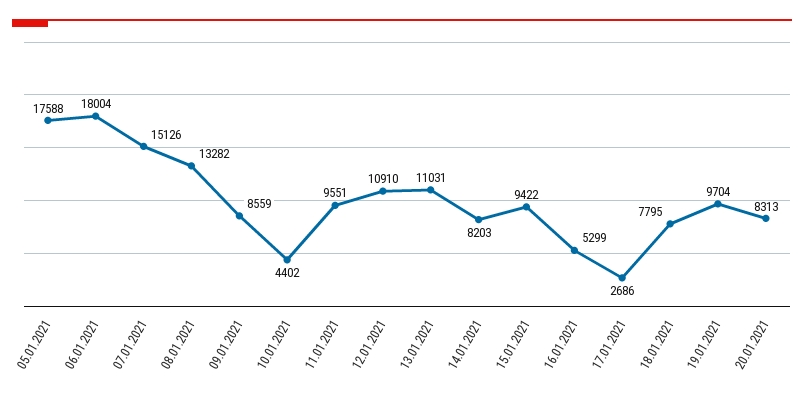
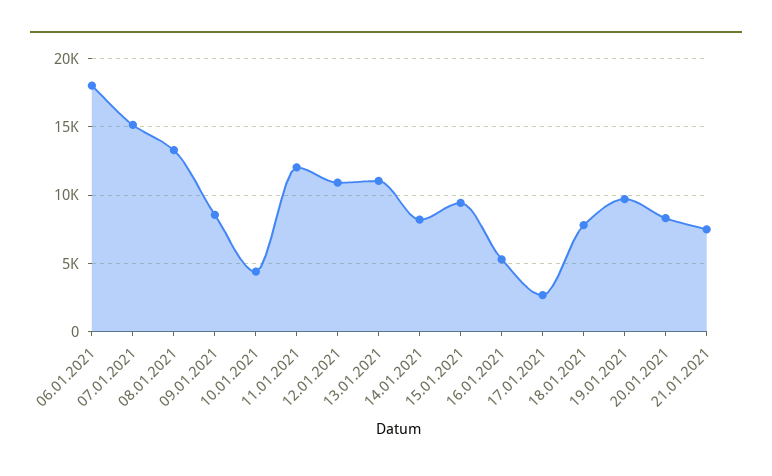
05.01.2021: 17588 -> none
11.01.2021: 9551 -> 12000
21.01.2021: none -> 7500

